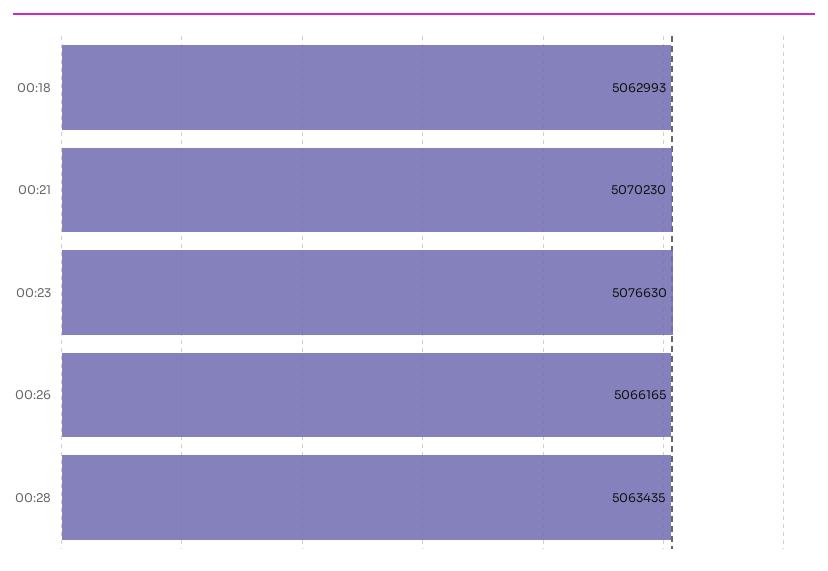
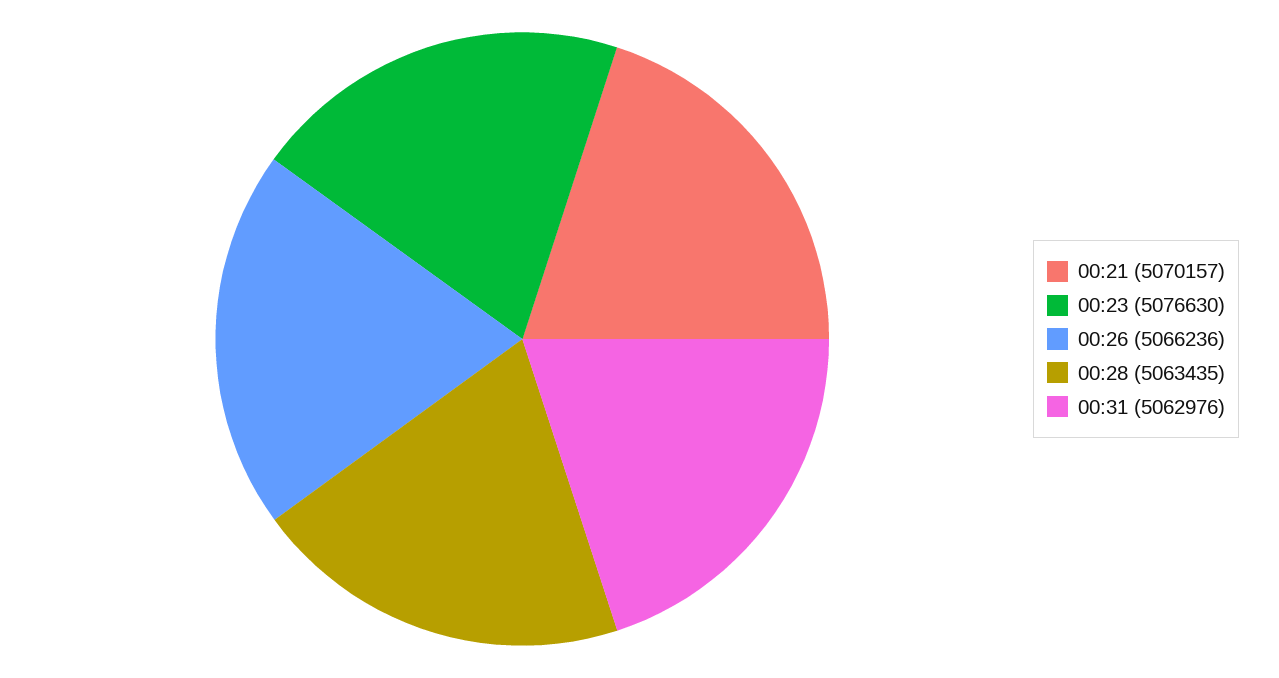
00:18: 5062993 -> none
00:21: 5070230 -> 5070157
00:26: 5066165 -> 5066236
00:31: none -> 5062976

